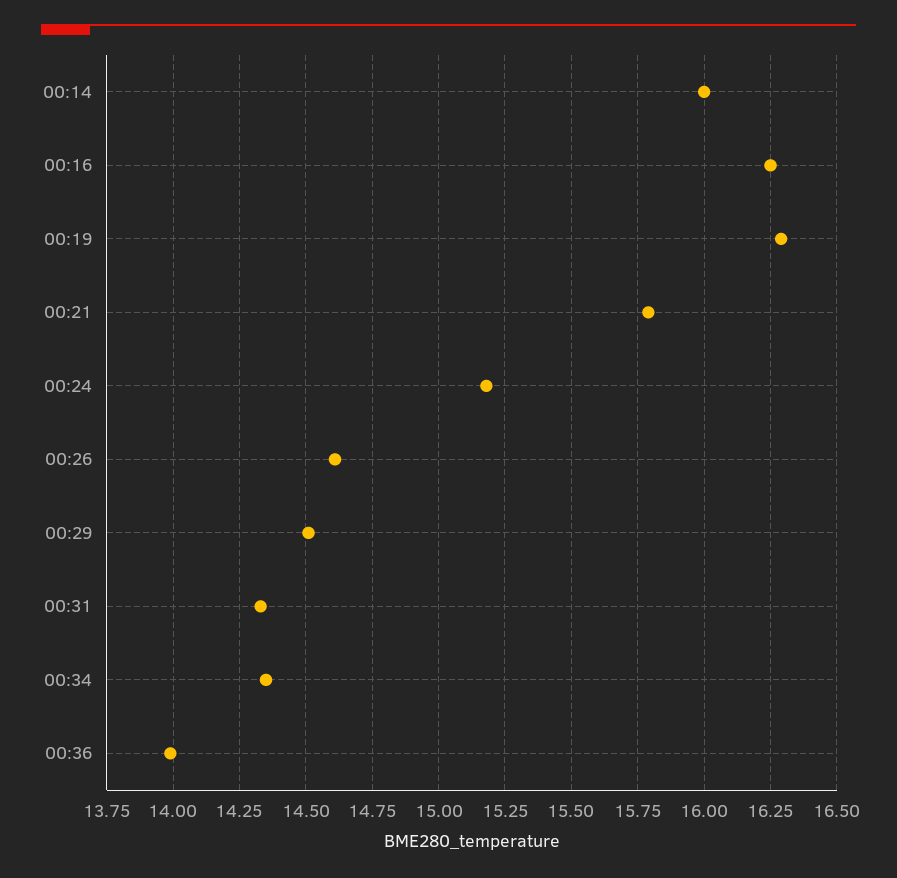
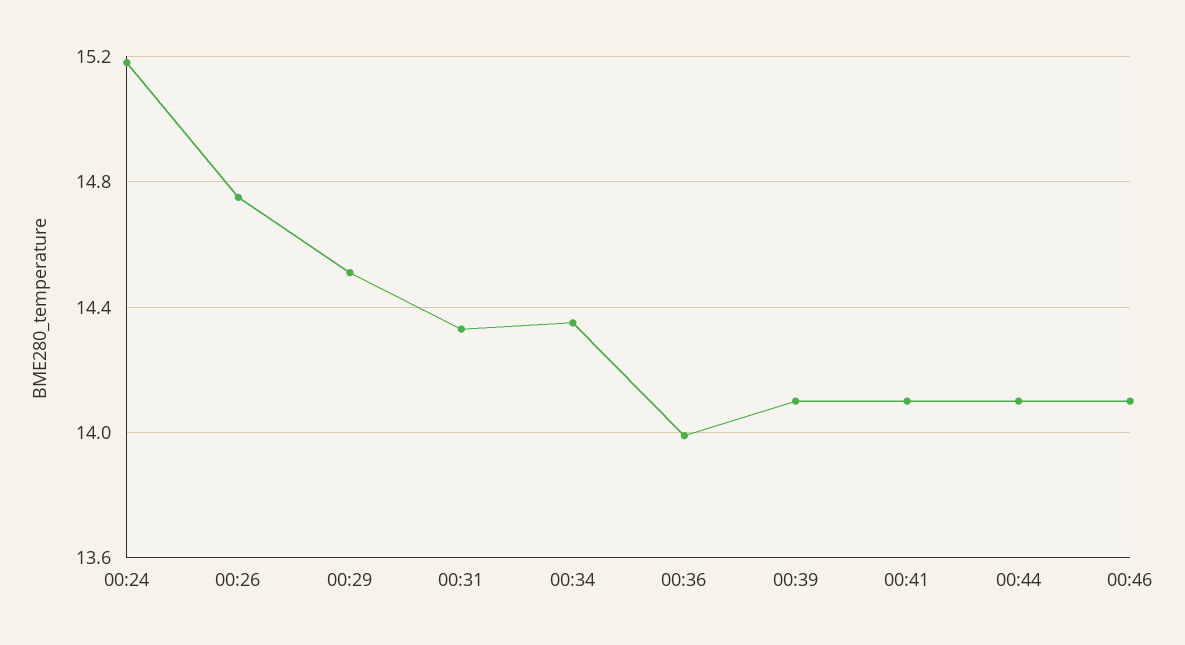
00:14: 16 -> none
00:16: 16.25 -> none
00:19: 16.3 -> none
00:21: 15.8 -> none
00:26: 14.6 -> 14.75
00:39: none -> 14.1
00:41: none -> 14.1
00:44: none -> 14.1
00:46: none -> 14.1

